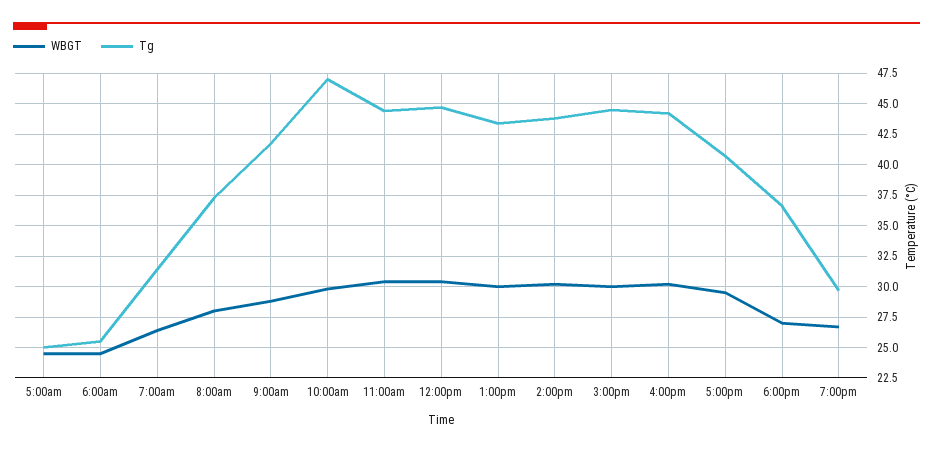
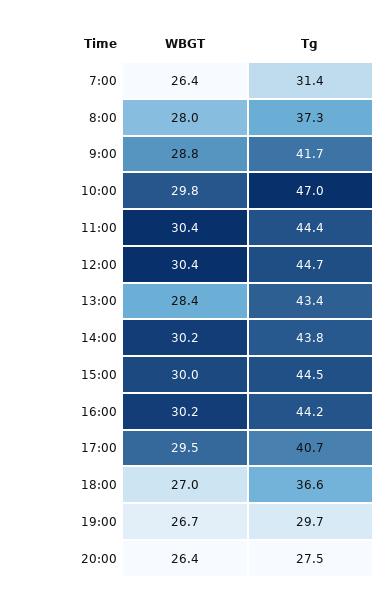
WBGT, 5:00am: 24.5 -> none
Tg, 5:00am: 25 -> none
WBGT, 6:00am: 24.5 -> none
Tg, 6:00am: 25.5 -> none
WBGT, 1:00pm: 30 -> 28.4
WBGT, 20:00: none -> 26.4
Tg, 20:00: none -> 27.5

